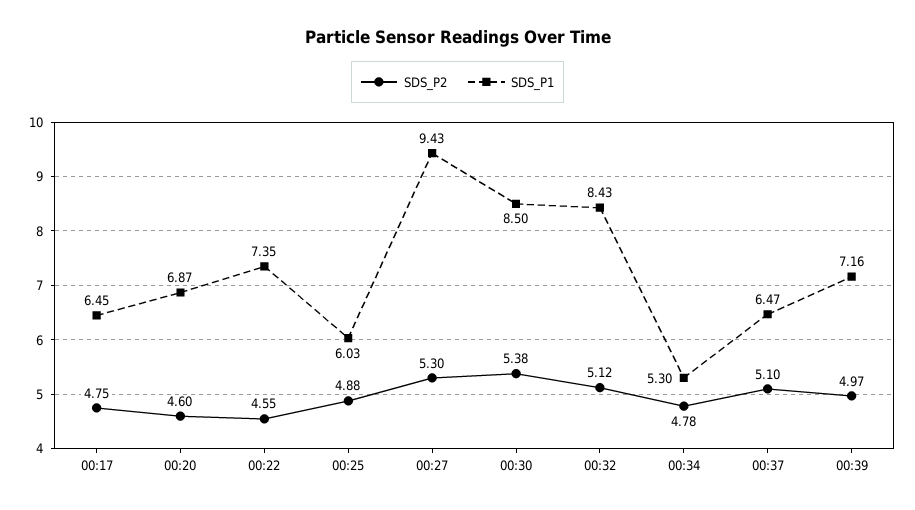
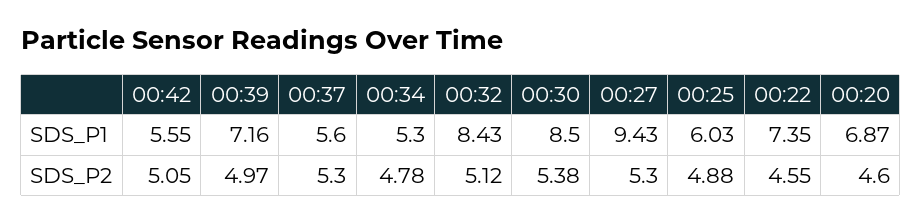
SDS_P2, 00:17: 4.75 -> none
SDS_P1, 00:17: 6.45 -> none
SDS_P2, 00:37: 5.1 -> 5.3
SDS_P1, 00:37: 6.47 -> 5.6
SDS_P1, 00:42: none -> 5.55
SDS_P2, 00:42: none -> 5.05

